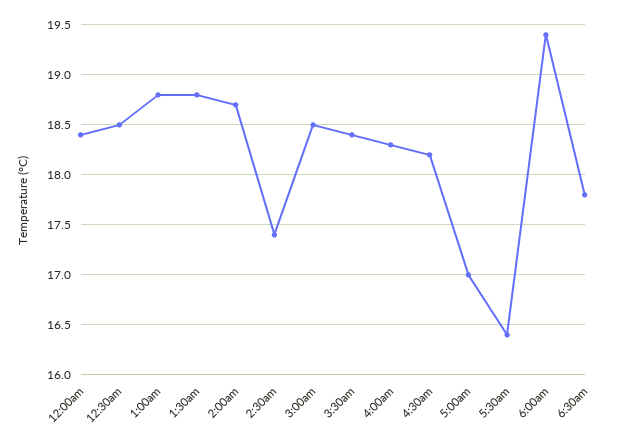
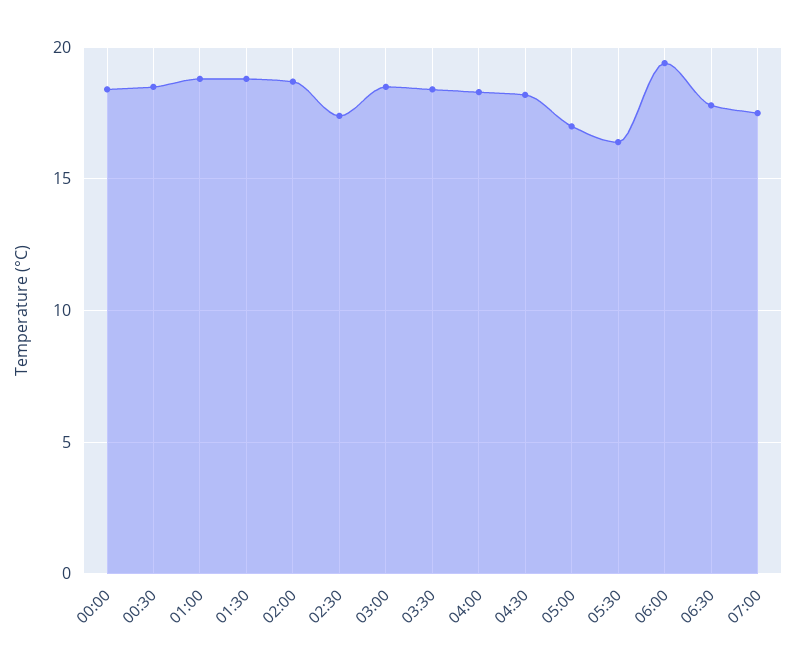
07:00: none -> 17.5

